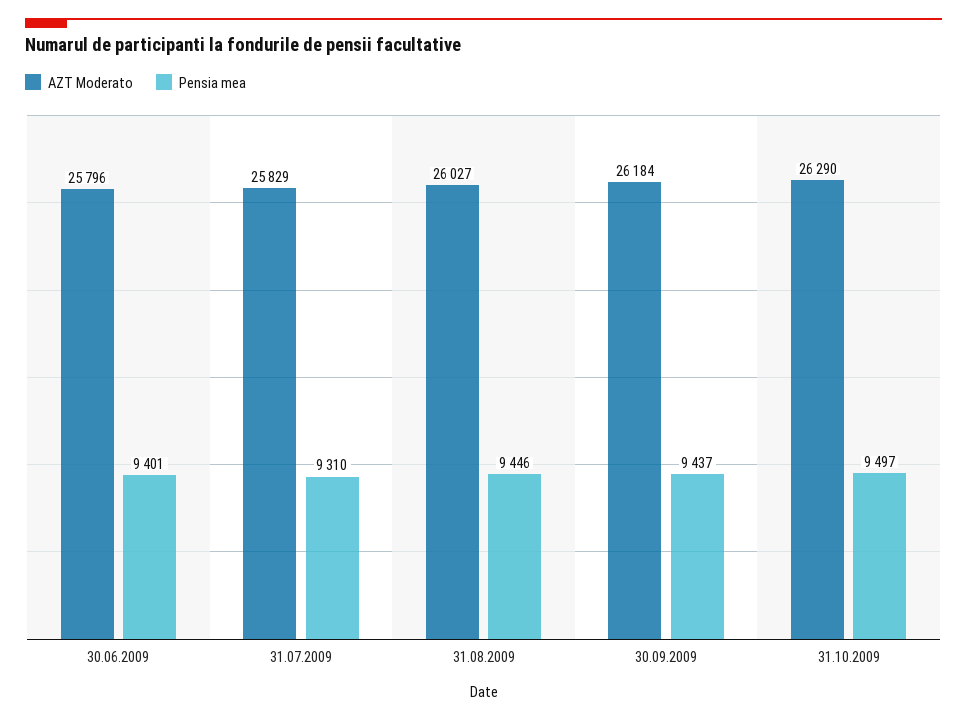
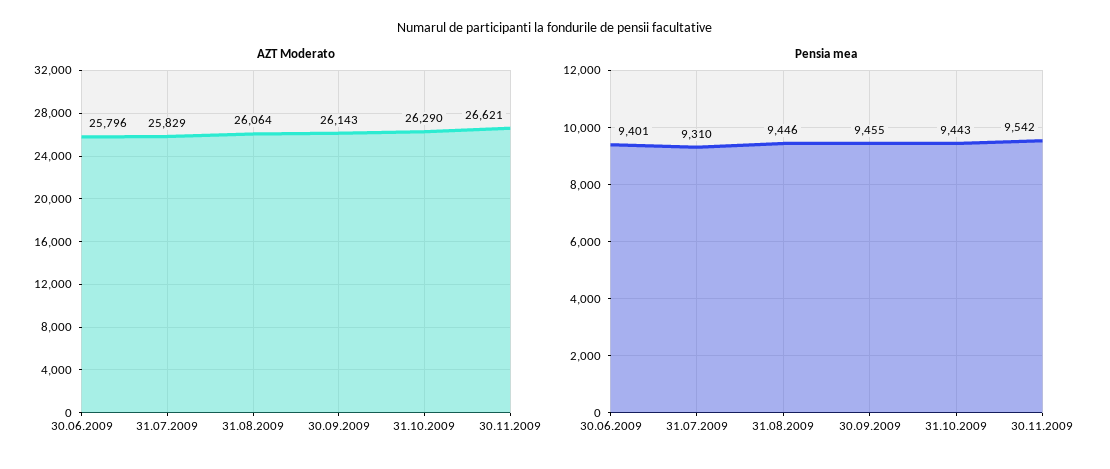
AZT Moderato, 31.08.2009: 26027 -> 26064
AZT Moderato, 30.09.2009: 26184 -> 26143
Pensia mea, 30.09.2009: 9437 -> 9455
Pensia mea, 31.10.2009: 9497 -> 9443
AZT Moderato, 30.11.2009: none -> 26621
Pensia mea, 30.11.2009: none -> 9542

